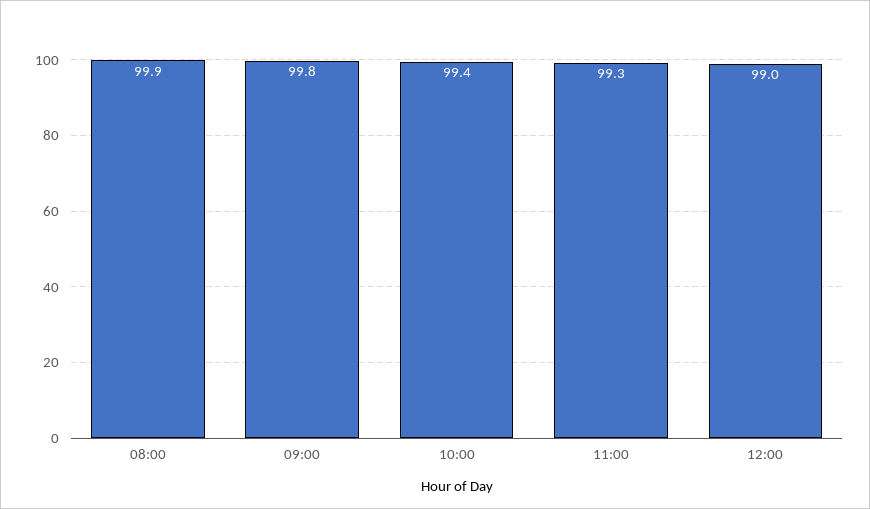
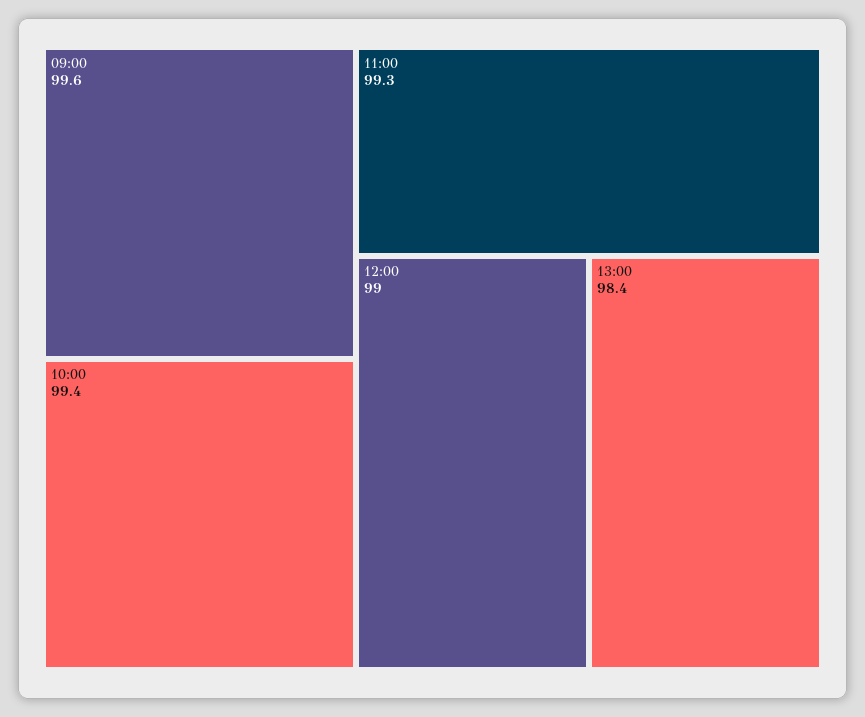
08:00: 99.9 -> none
09:00: 99.8 -> 99.6
13:00: none -> 98.4

